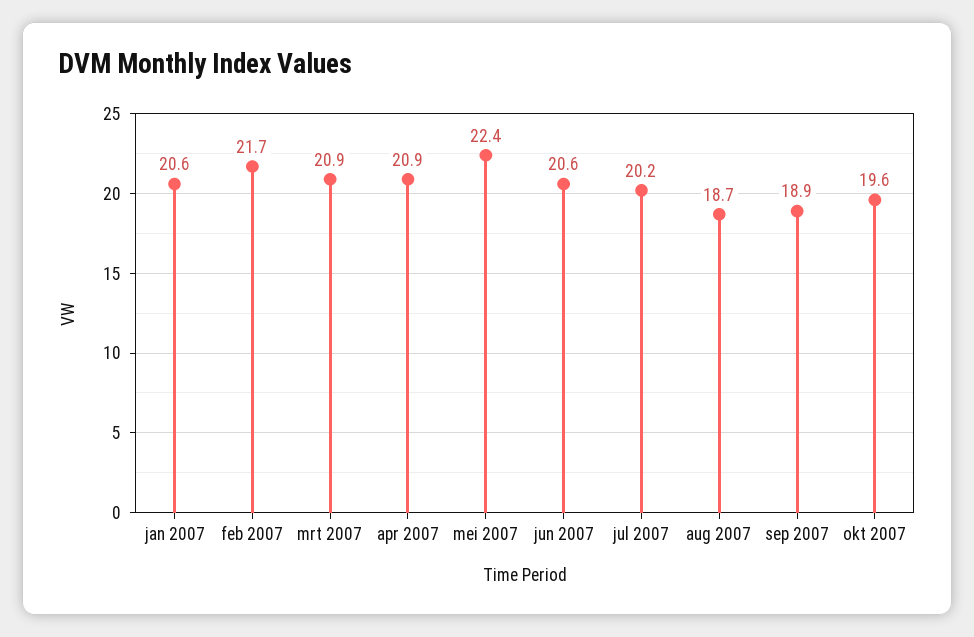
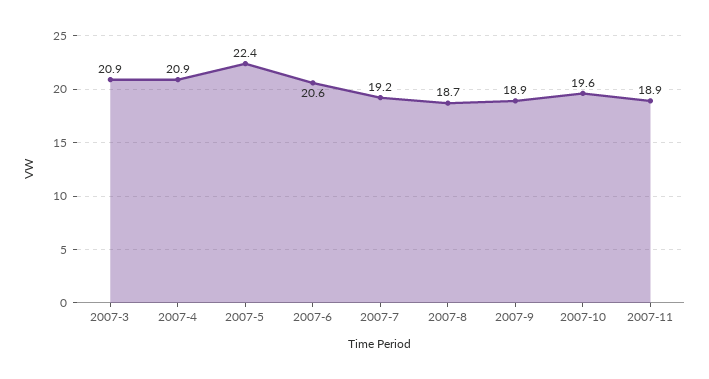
jan 2007: 20.6 -> none
feb 2007: 21.7 -> none
jul 2007: 20.2 -> 19.2
2007-11: none -> 18.9

